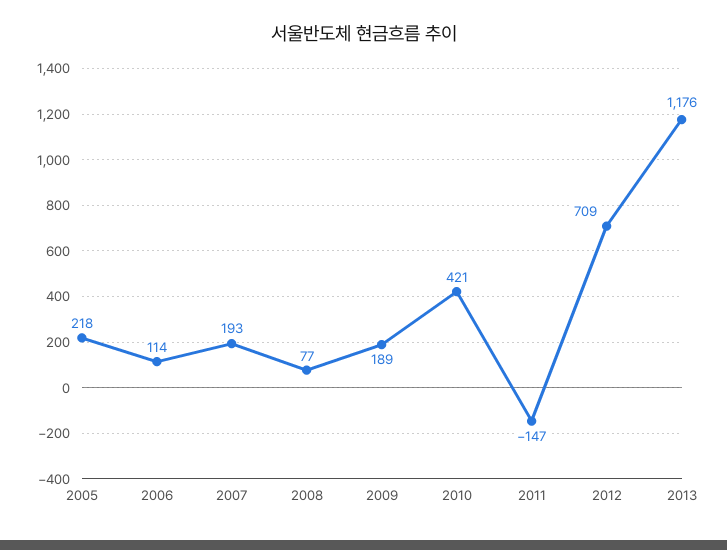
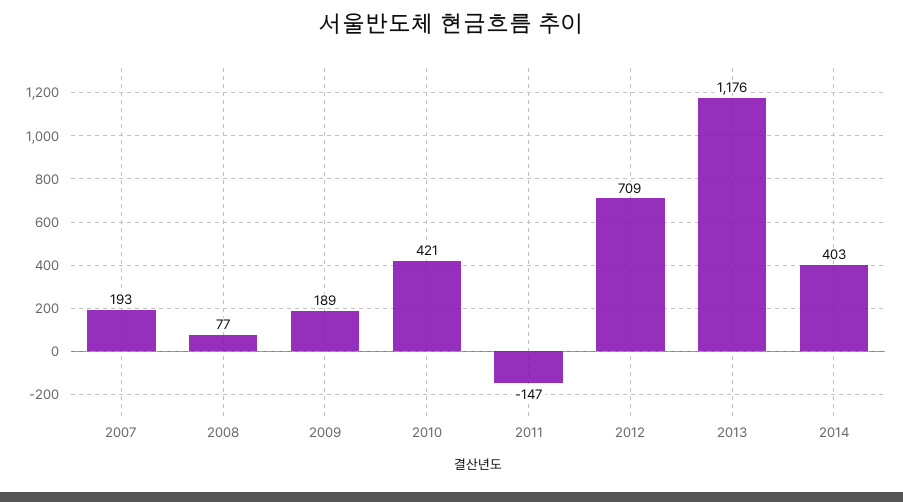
2005: 218 -> none
2006: 114 -> none
2014: none -> 403

